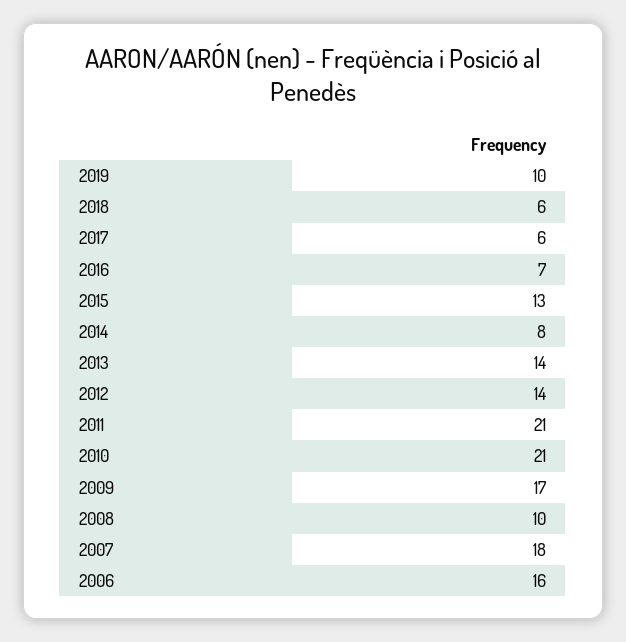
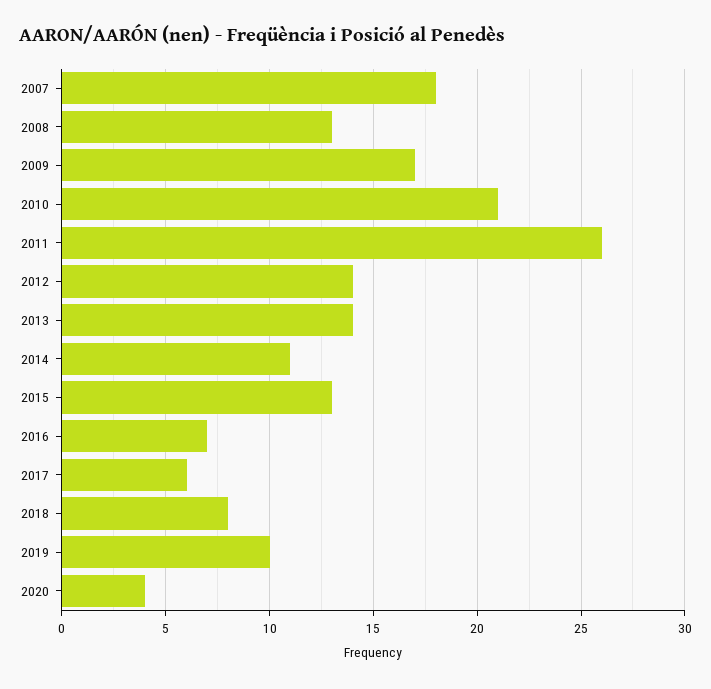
2018: 6 -> 8
2014: 8 -> 11
2011: 21 -> 26
2008: 10 -> 13
2006: 16 -> none
2020: none -> 4

